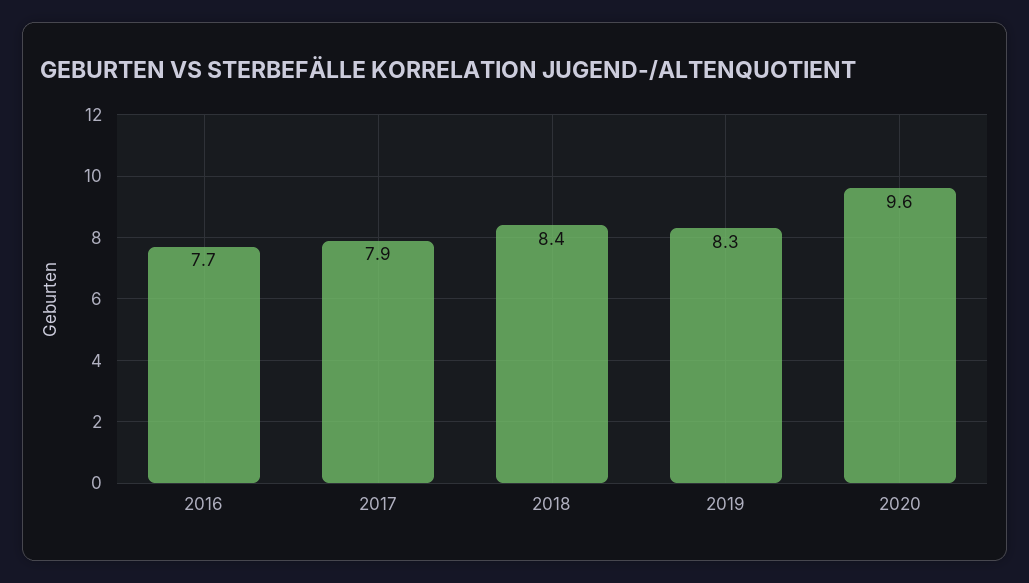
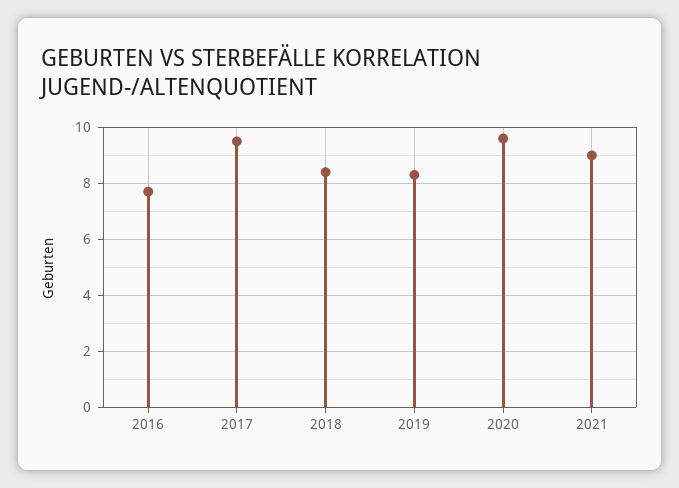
2017: 7.9 -> 9.5
2021: none -> 9

